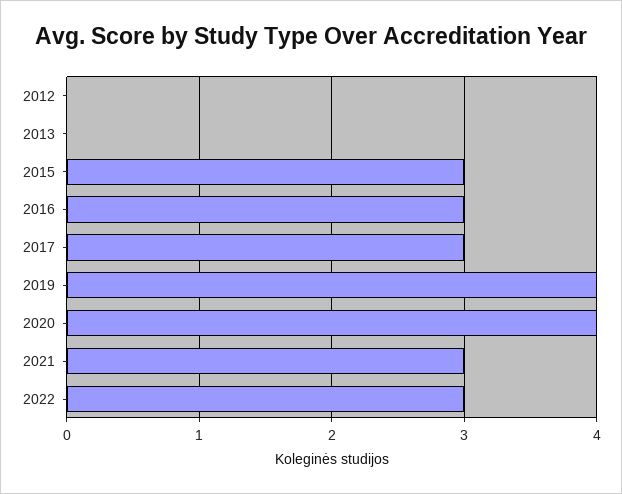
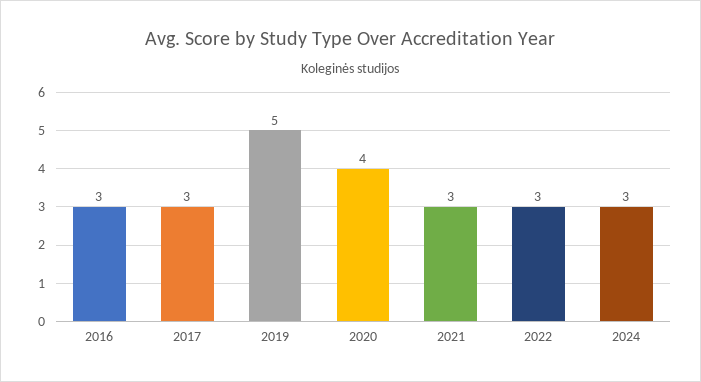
2012: 0 -> none
2013: 0 -> none
2015: 3 -> none
2019: 4 -> 5
2024: none -> 3

